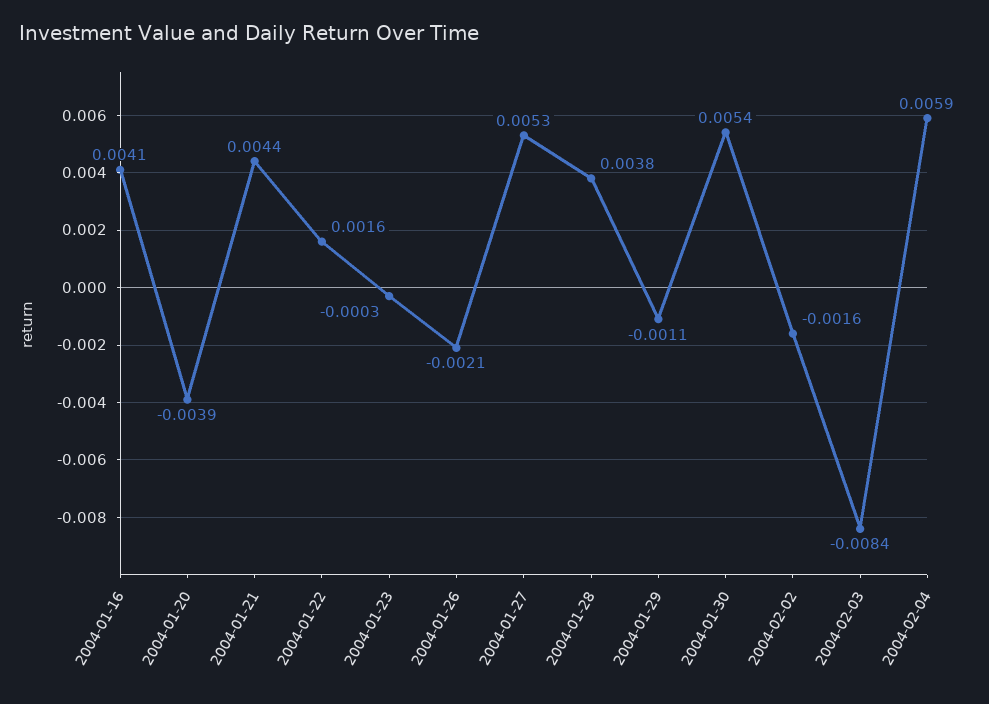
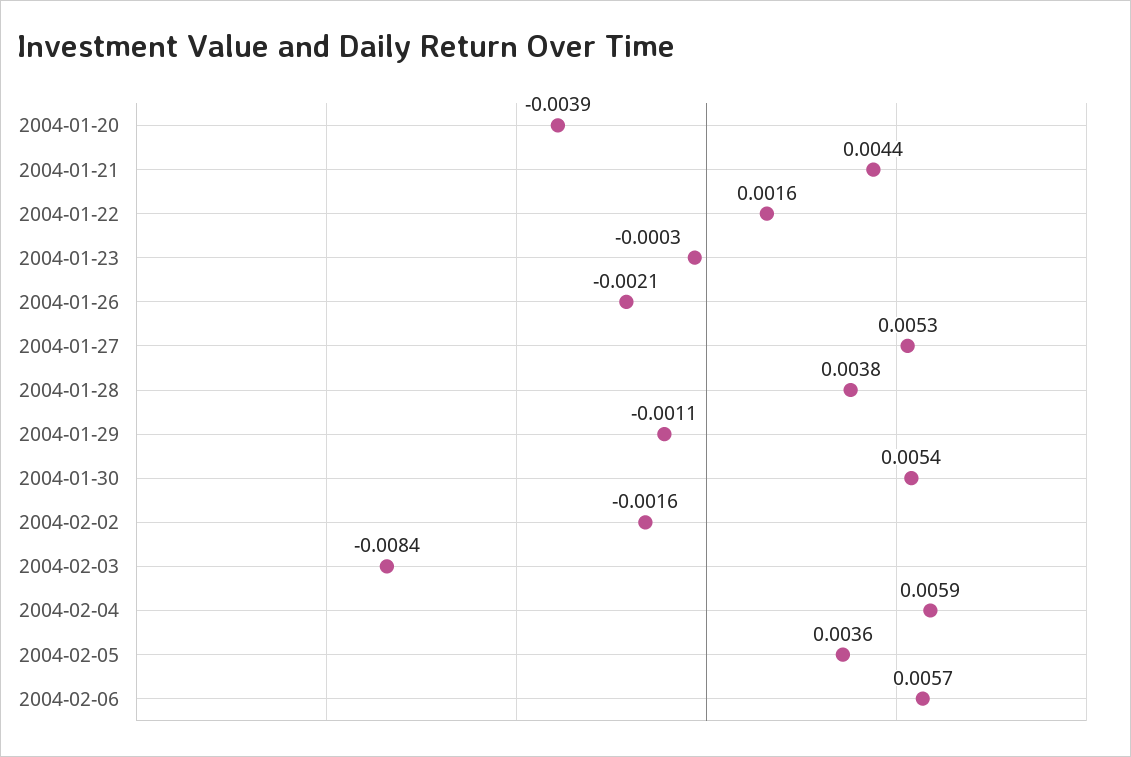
2004-01-16: 0.0041 -> none
2004-02-05: none -> 0.0036
2004-02-06: none -> 0.0057

